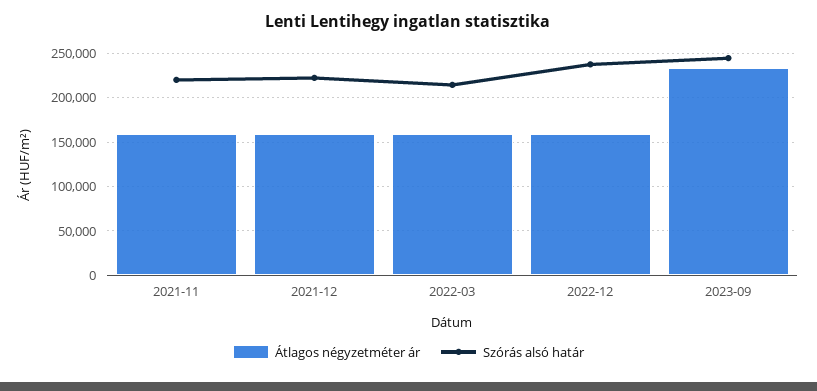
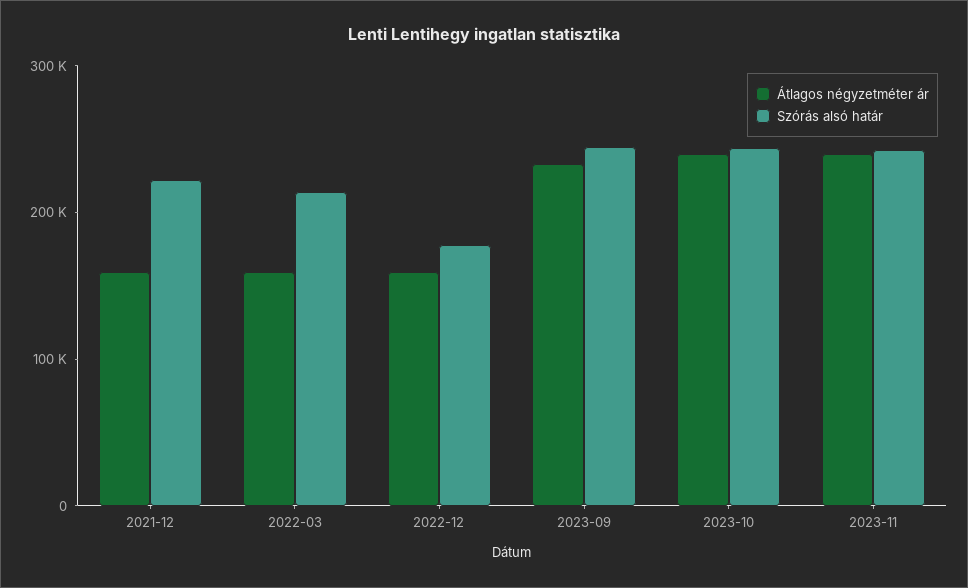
Átlagos négyzetméter ár, 2021-11: 160000 -> none
Szórás alsó határ, 2021-11: 220000 -> none
Szórás alsó határ, 2022-12: 240000 -> 180000
Átlagos négyzetméter ár, 2023-10: none -> 240000
Szórás alsó határ, 2023-10: none -> 240000
Átlagos négyzetméter ár, 2023-11: none -> 240000
Szórás alsó határ, 2023-11: none -> 240000

